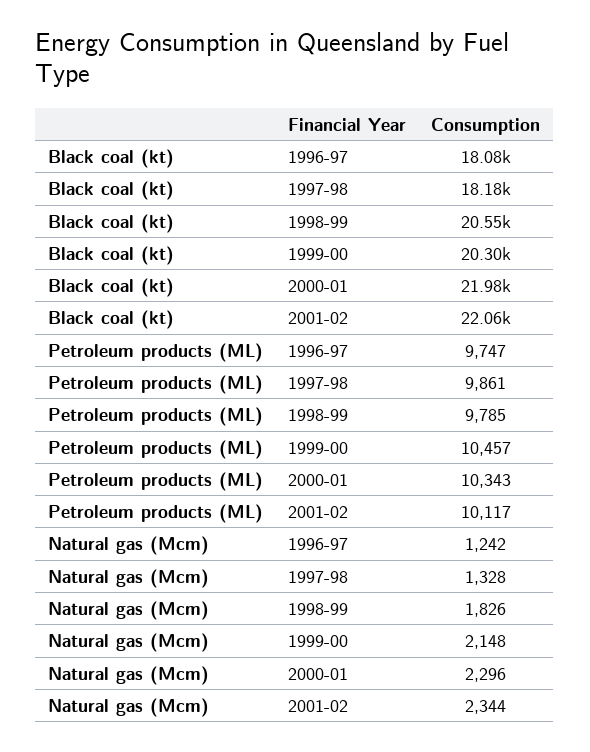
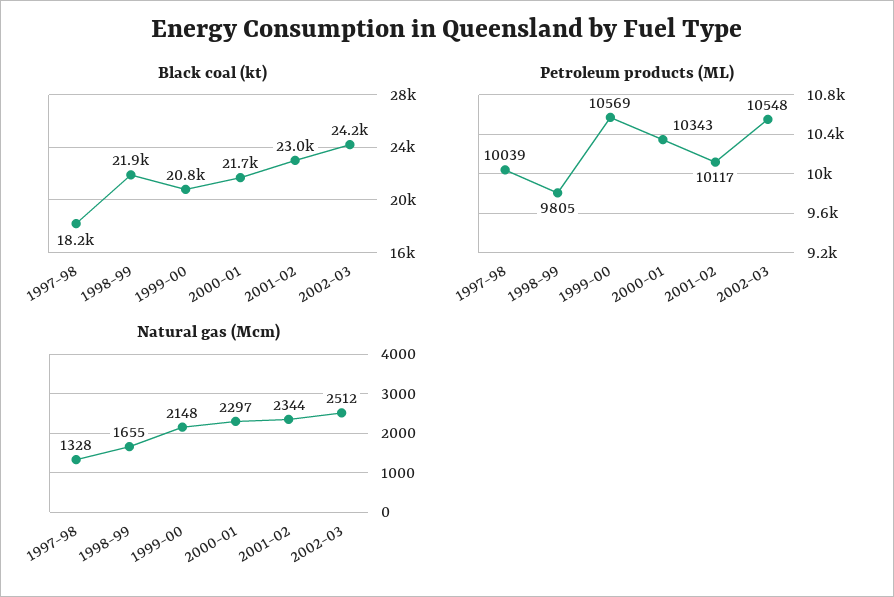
Black coal (kt), 1996-97: 18080 -> none
Black coal (kt), 1998-99: 20550 -> 21900
Black coal (kt), 1999-00: 20300 -> 20800
Black coal (kt), 2000-01: 21980 -> 21700
Black coal (kt), 2001-02: 22060 -> 23000
Petroleum products (ML), 1996-97: 9747 -> none
Petroleum products (ML), 1997-98: 9861 -> 10039
Petroleum products (ML), 1998-99: 9785 -> 9805
Petroleum products (ML), 1999-00: 10457 -> 10569
Natural gas (Mcm), 1996-97: 1242 -> none
Natural gas (Mcm), 1998-99: 1826 -> 1655
Natural gas (Mcm), 2000-01: 2296 -> 2297
Black coal (kt), 2002-03: none -> 24200
Petroleum products (ML), 2002-03: none -> 10548
Natural gas (Mcm), 2002-03: none -> 2512

